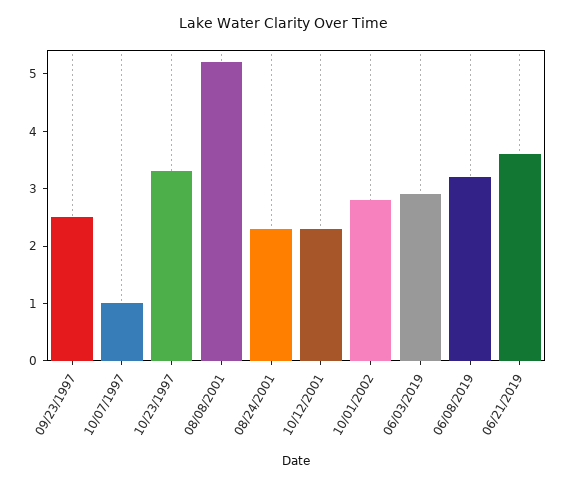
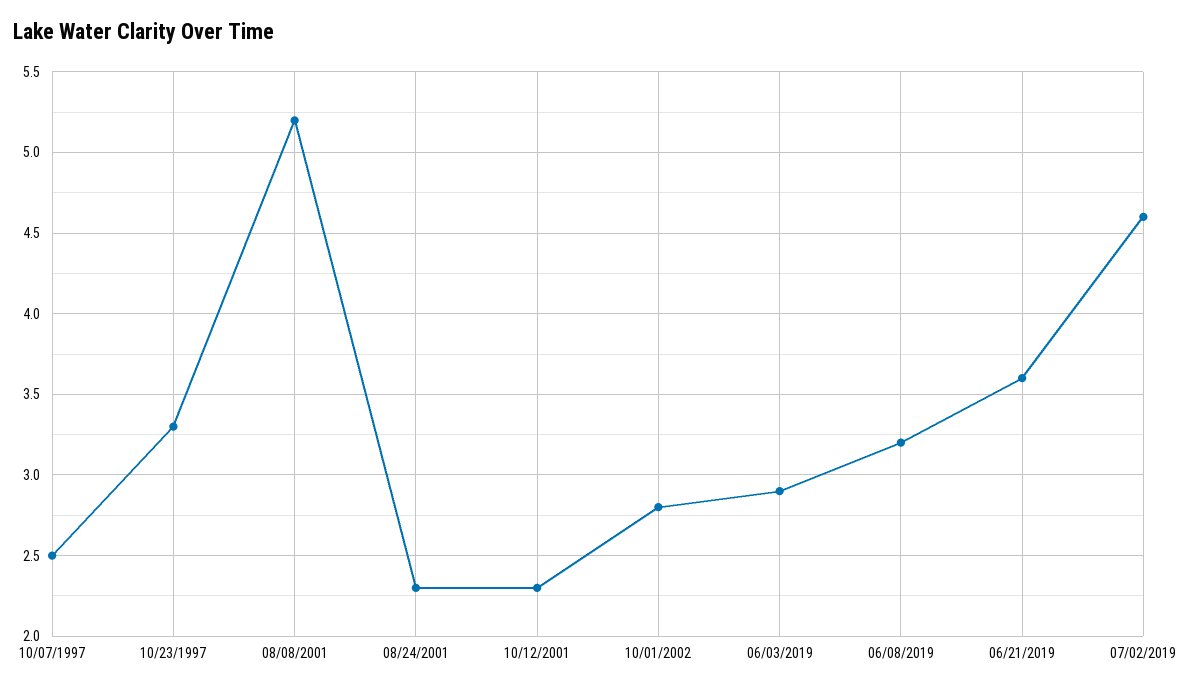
09/23/1997: 2.5 -> none
10/07/1997: 1 -> 2.5
07/02/2019: none -> 4.6

